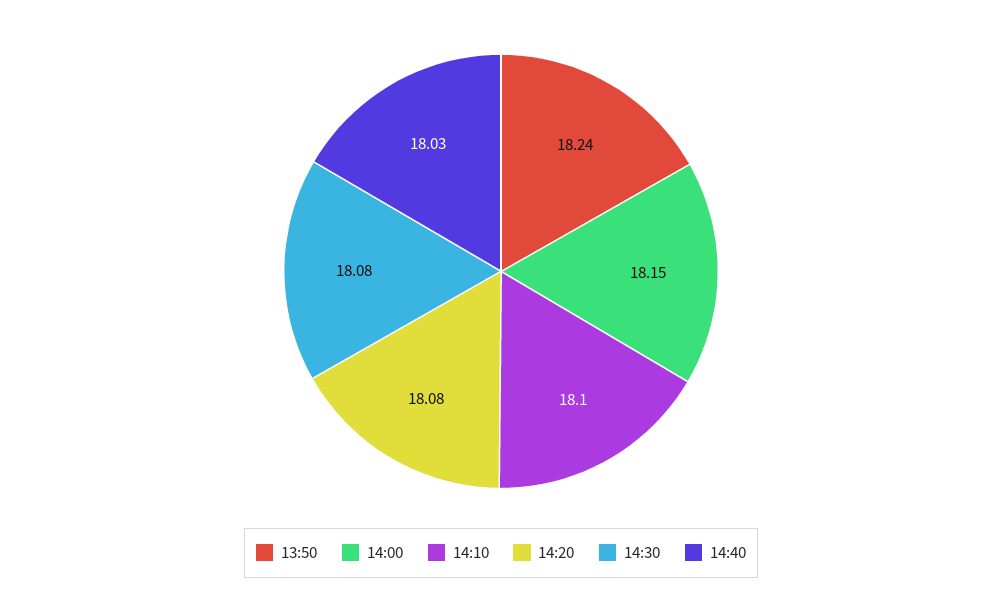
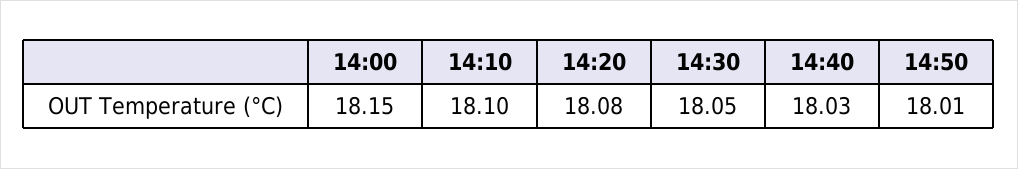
13:50: 18.24 -> none
14:30: 18.08 -> 18.05
14:50: none -> 18.01

